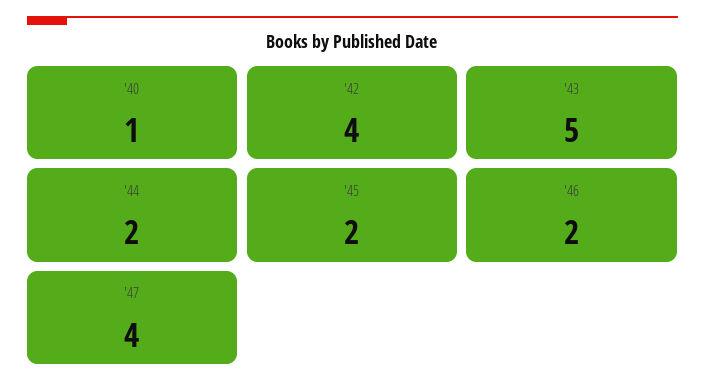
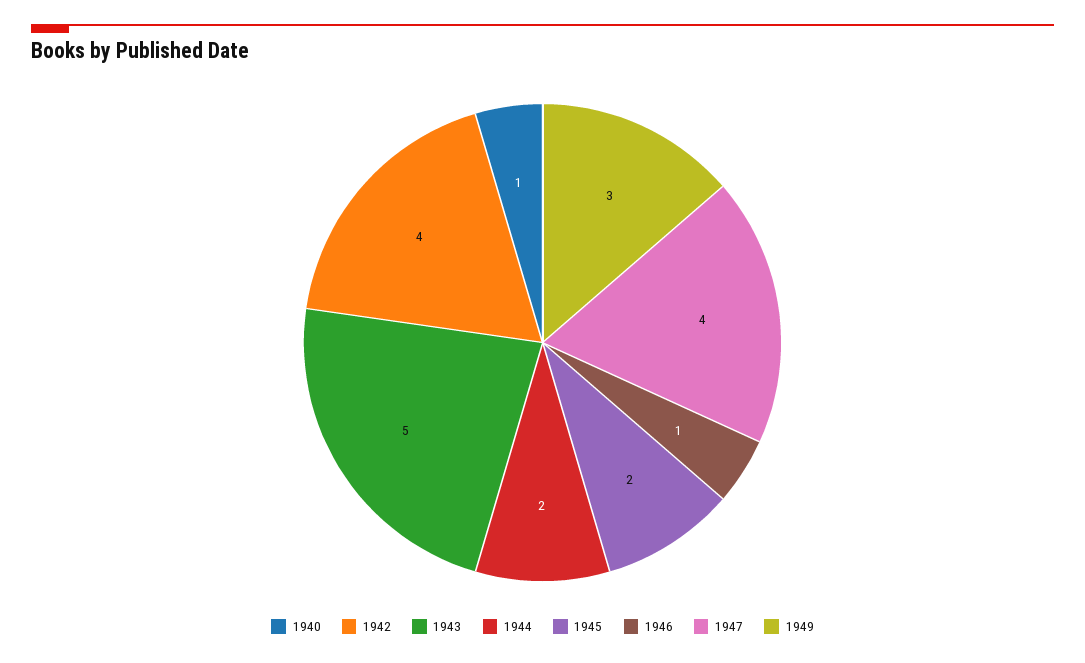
'46: 2 -> 1
1949: none -> 3

